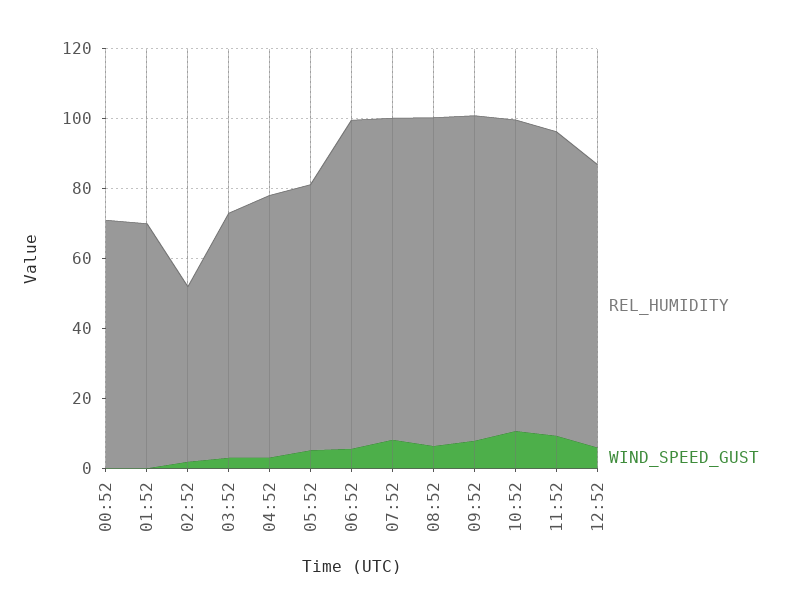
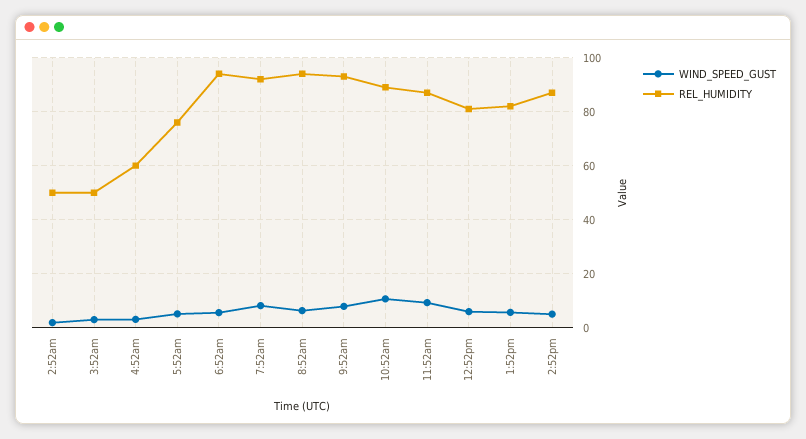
REL_HUMIDITY, 00:52: 70 -> none
WIND_SPEED_GUST, 00:52: 0 -> none
REL_HUMIDITY, 01:52: 70 -> none
WIND_SPEED_GUST, 01:52: 0 -> none
REL_HUMIDITY, 03:52: 70 -> 50
REL_HUMIDITY, 04:52: 75 -> 60
WIND_SPEED_GUST, 1:52pm: none -> 5
REL_HUMIDITY, 1:52pm: none -> 82.5
WIND_SPEED_GUST, 2:52pm: none -> 5
REL_HUMIDITY, 2:52pm: none -> 87.5

